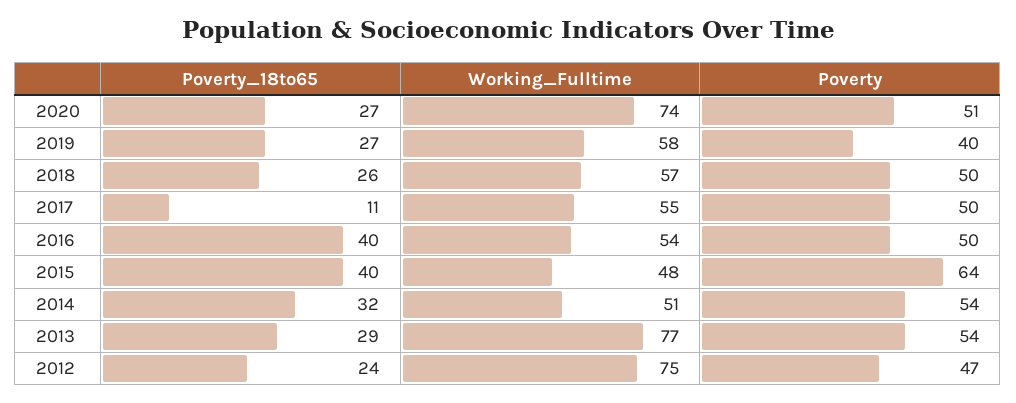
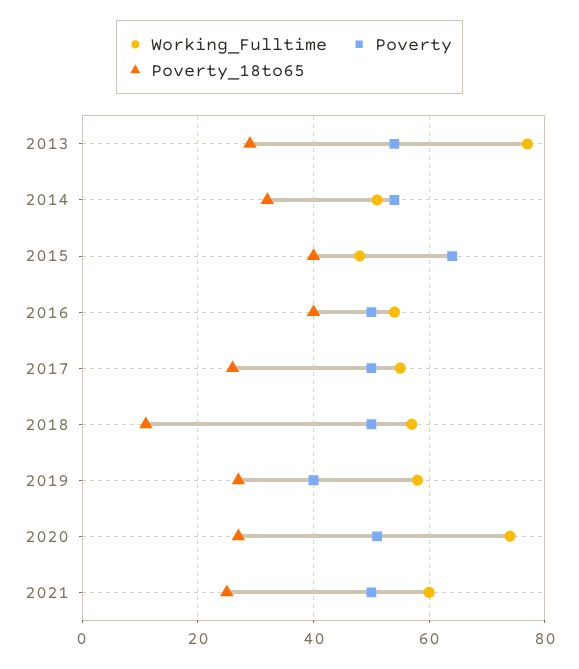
Poverty_18to65, 2018: 26 -> 10
Poverty_18to65, 2017: 11 -> 25
Poverty_18to65, 2012: 24 -> none
Working_Fulltime, 2012: 75 -> none
Poverty, 2012: 47 -> none
Working_Fulltime, 2021: none -> 60
Poverty, 2021: none -> 50
Poverty_18to65, 2021: none -> 25

